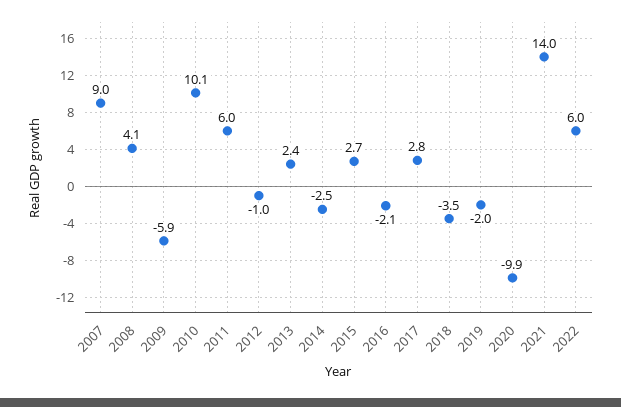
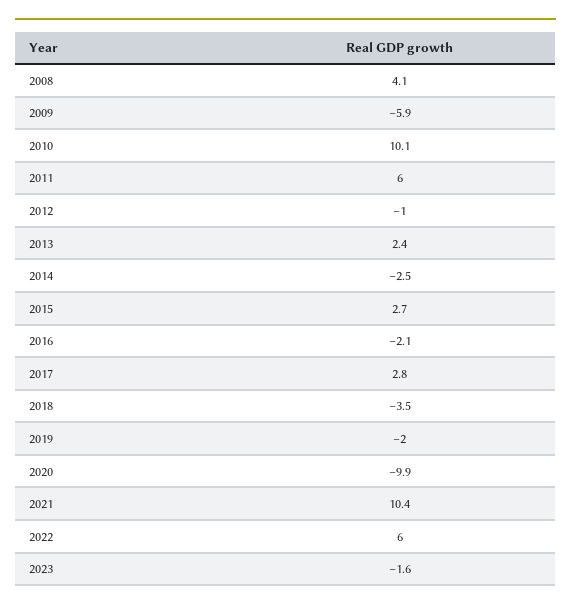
2007: 9 -> none
2021: 14 -> 10.4
2023: none -> -1.6

